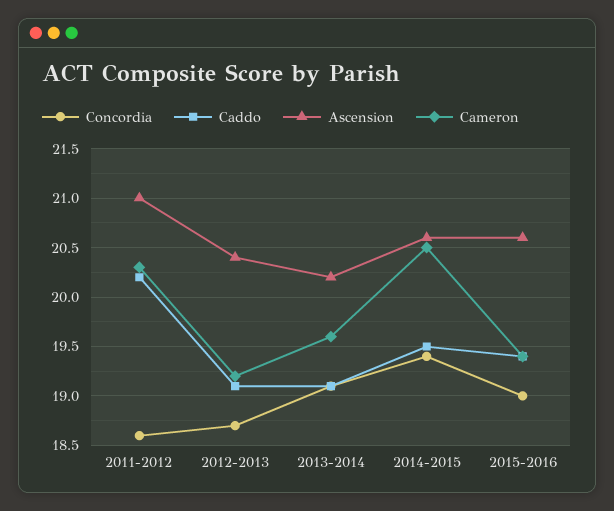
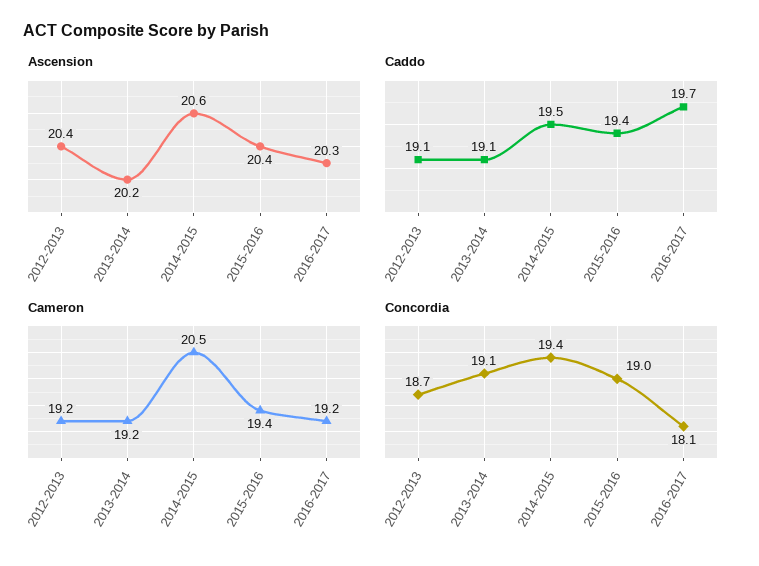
Concordia, 2011-2012: 18.6 -> none
Caddo, 2011-2012: 20.2 -> none
Ascension, 2011-2012: 21 -> none
Cameron, 2011-2012: 20.3 -> none
Cameron, 2013-2014: 19.6 -> 19.2
Ascension, 2015-2016: 20.6 -> 20.4
Ascension, 2016-2017: none -> 20.3
Caddo, 2016-2017: none -> 19.7
Cameron, 2016-2017: none -> 19.2
Concordia, 2016-2017: none -> 18.1

